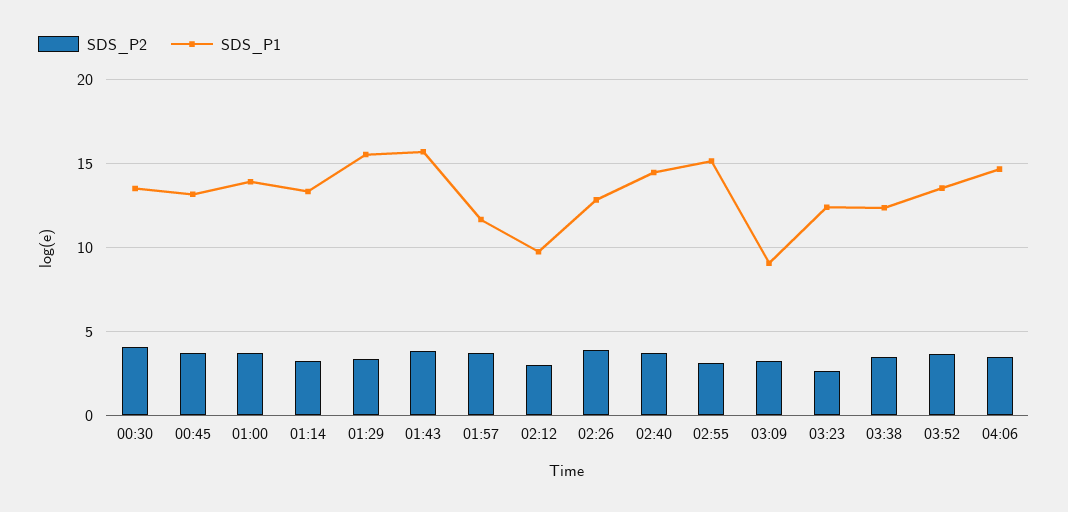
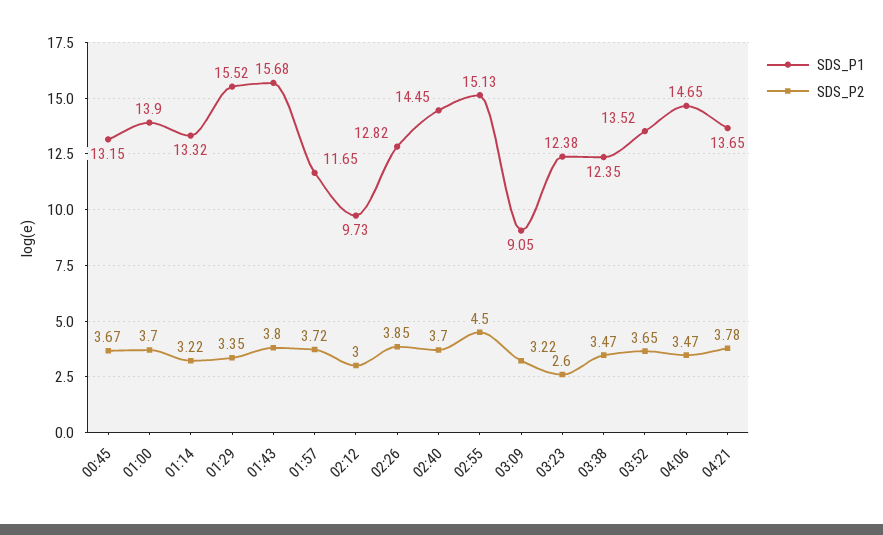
SDS_P2, 00:30: 4 -> none
SDS_P1, 00:30: 13.5 -> none
SDS_P2, 02:55: 3 -> 4.5
SDS_P1, 04:21: none -> 13.65
SDS_P2, 04:21: none -> 3.78

